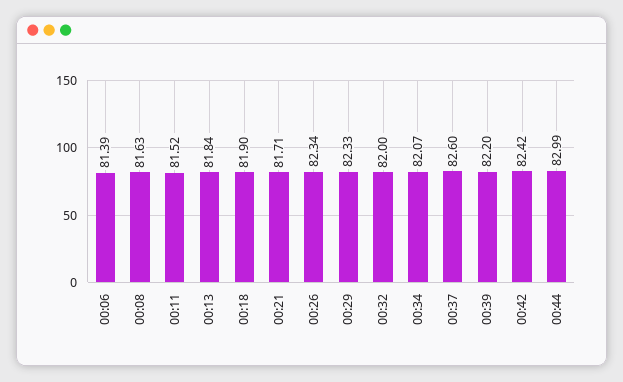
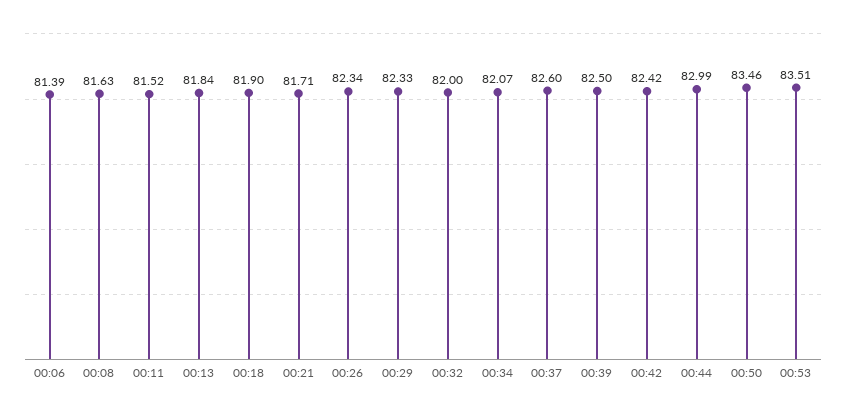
00:39: 82.2 -> 82.5
00:50: none -> 83.46
00:53: none -> 83.51

